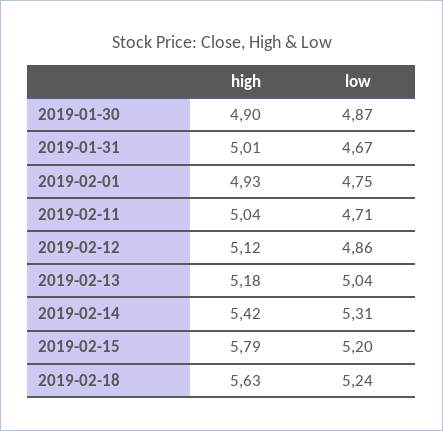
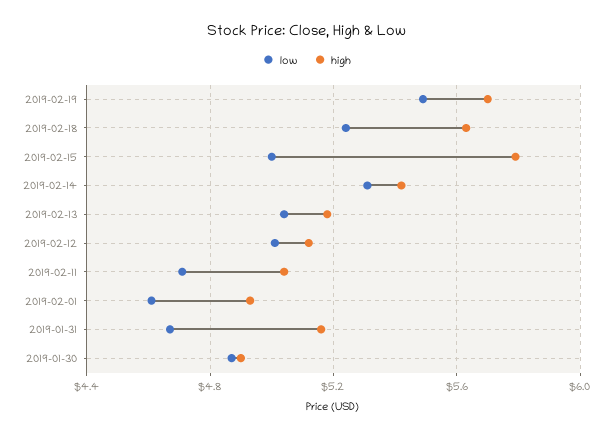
high, 2019-01-31: 5.01 -> 5.15
low, 2019-02-01: 4.75 -> 4.6
low, 2019-02-12: 4.86 -> 5
low, 2019-02-15: 5.2 -> 5
low, 2019-02-19: none -> 5.5
high, 2019-02-19: none -> 5.7

